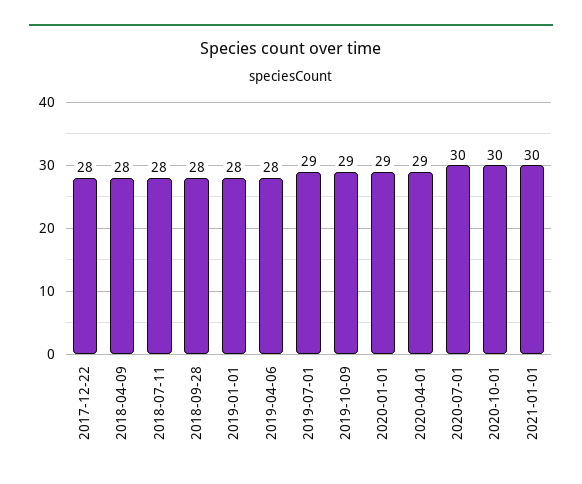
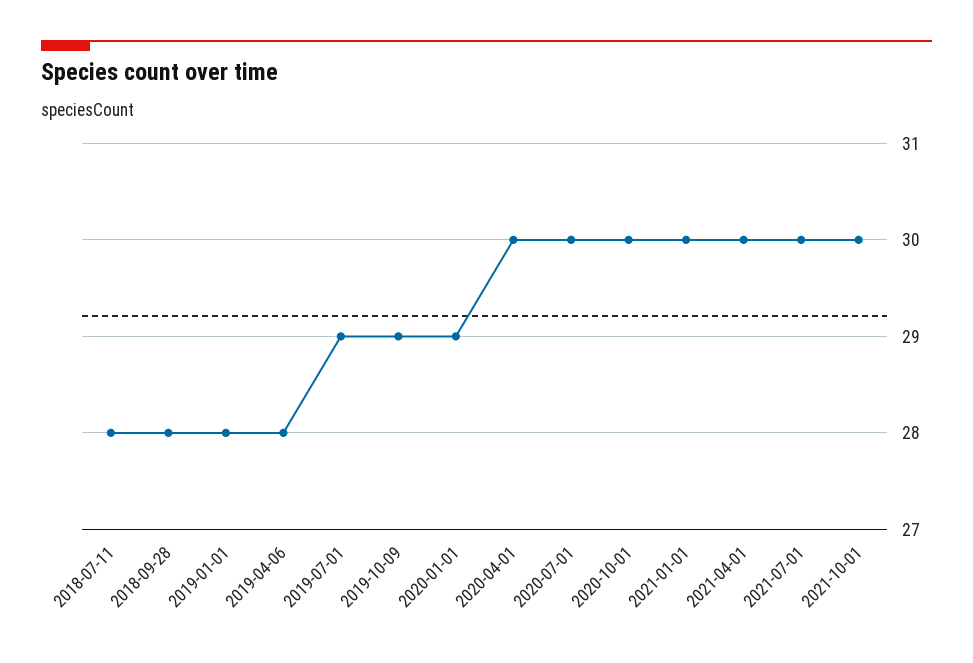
2017-12-22: 28 -> none
2018-04-09: 28 -> none
2020-04-01: 29 -> 30
2021-04-01: none -> 30
2021-07-01: none -> 30
2021-10-01: none -> 30

